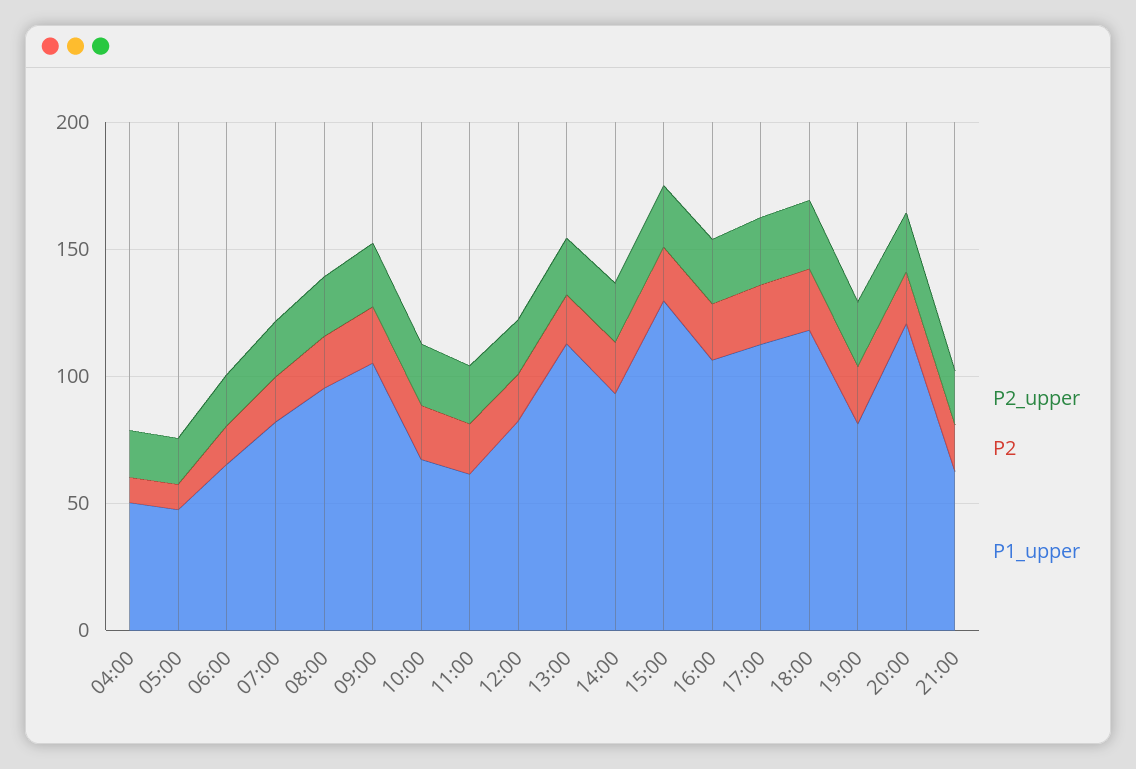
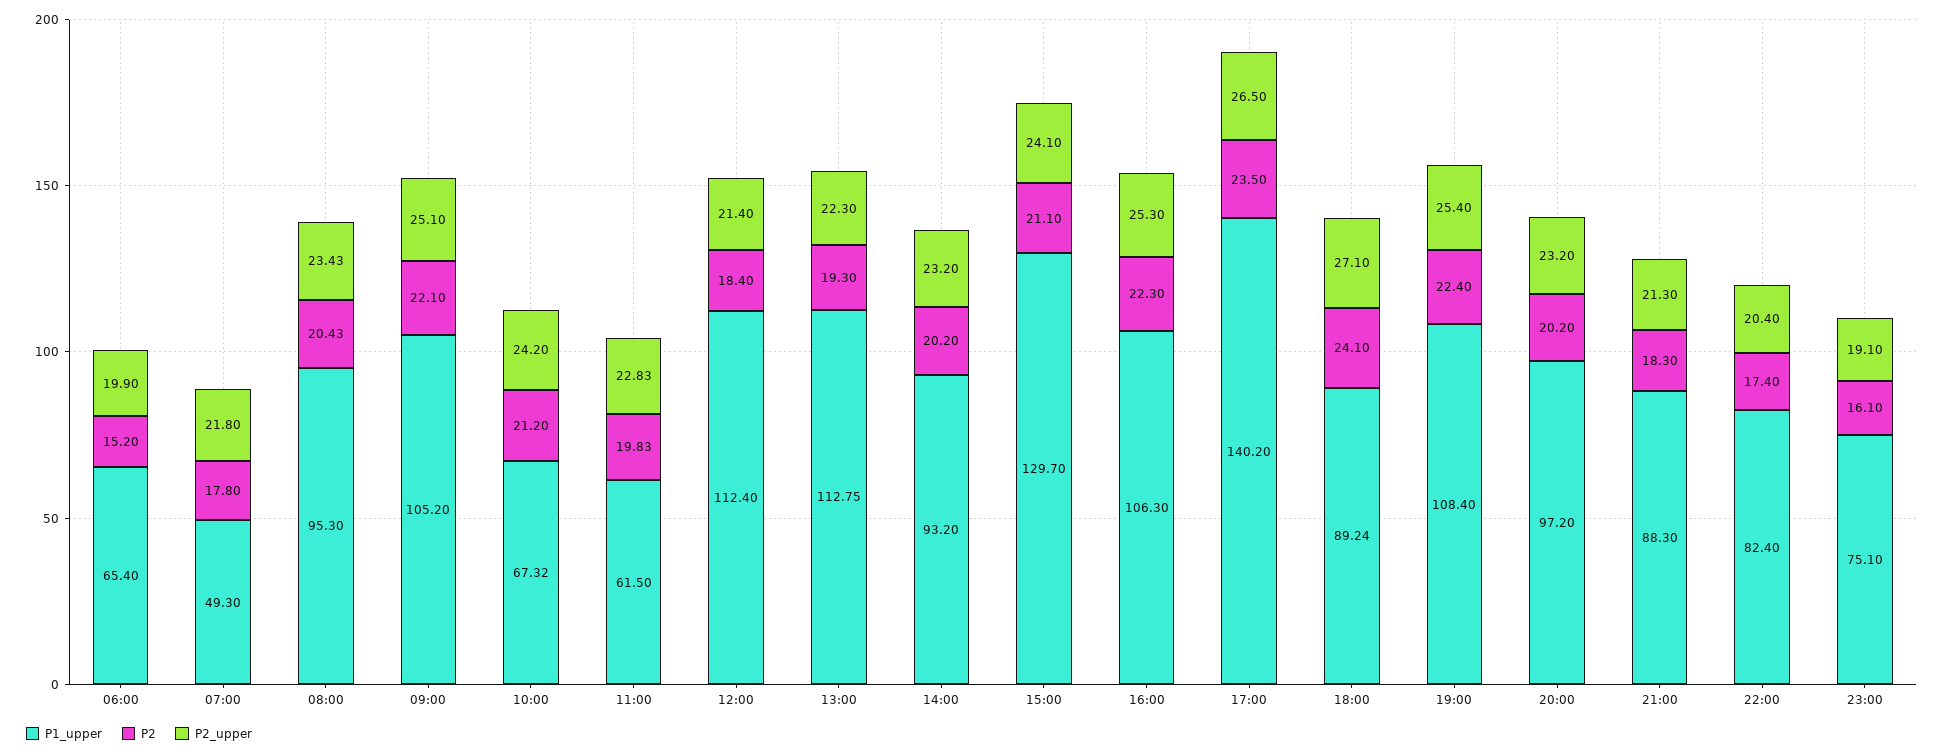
P2_upper, 04:00: 20 -> none
P2, 04:00: 10 -> none
P1_upper, 04:00: 50 -> none
P2_upper, 05:00: 20 -> none
P2, 05:00: 10 -> none
P1_upper, 05:00: 50 -> none
P1_upper, 07:00: 80 -> 49.3
P1_upper, 12:00: 80 -> 112.4
P1_upper, 17:00: 110 -> 140.2
P1_upper, 18:00: 120 -> 89.24
P1_upper, 19:00: 80 -> 108.4
P1_upper, 20:00: 120 -> 97.2
P1_upper, 21:00: 60 -> 88.3
P1_upper, 22:00: none -> 82.4
P2, 22:00: none -> 17.4
P2_upper, 22:00: none -> 20.4
P1_upper, 23:00: none -> 75.1
P2, 23:00: none -> 16.1
P2_upper, 23:00: none -> 19.1

